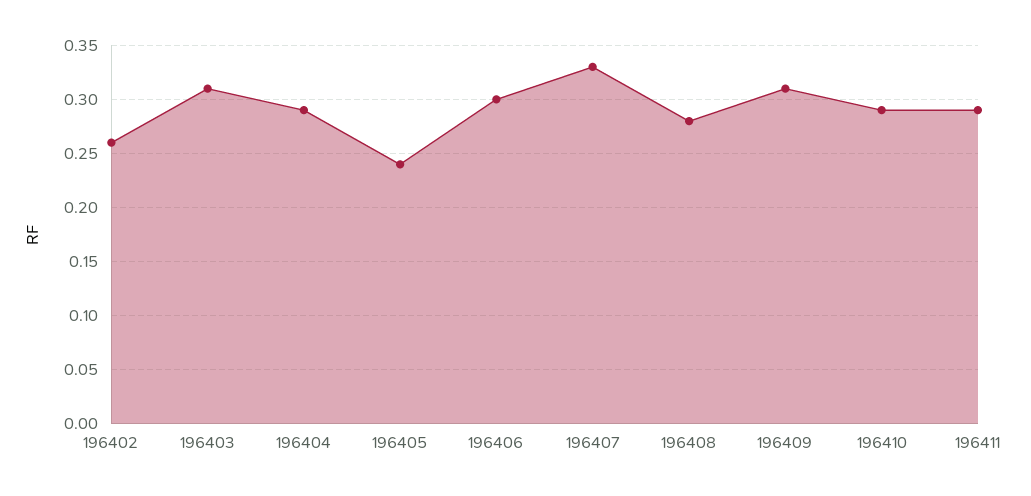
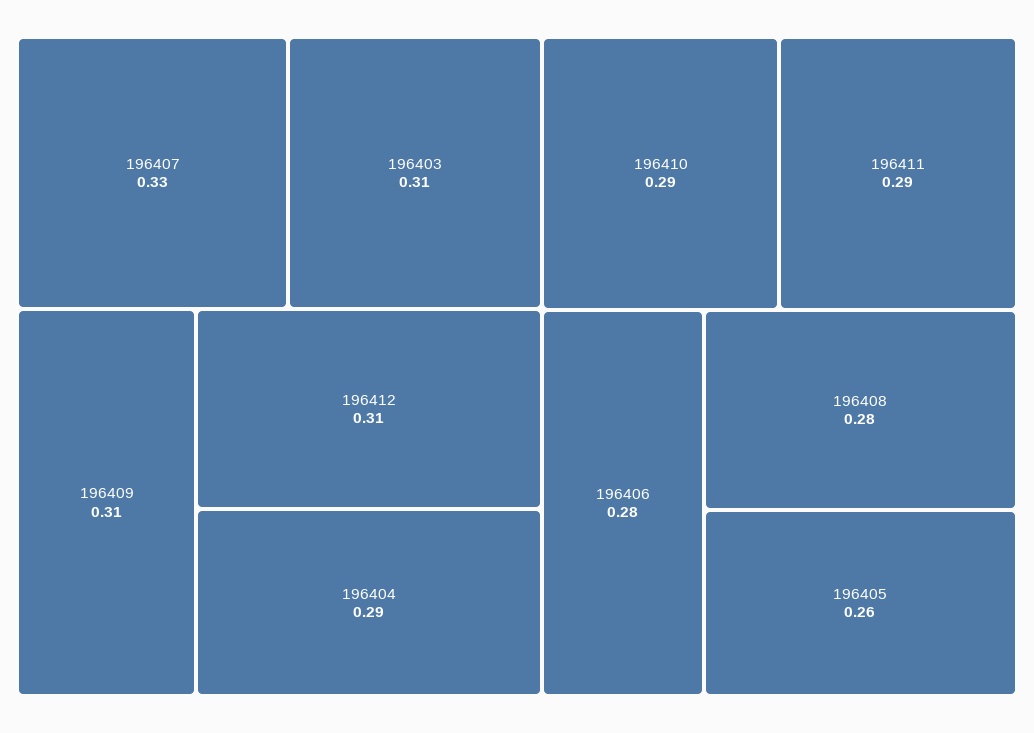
196402: 0.26 -> none
196405: 0.24 -> 0.26
196406: 0.3 -> 0.28
196412: none -> 0.31

